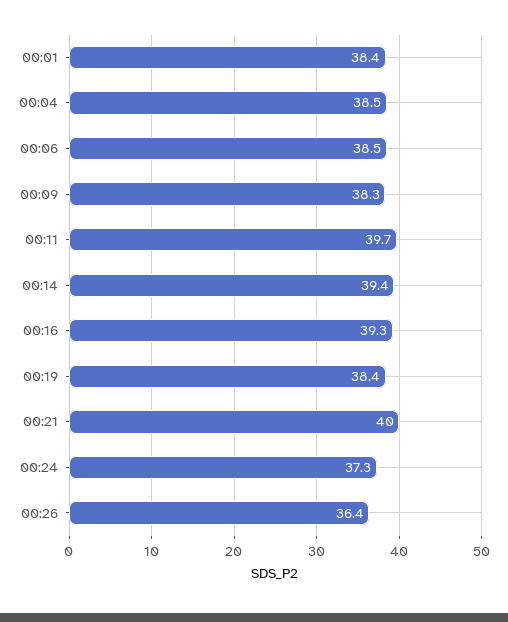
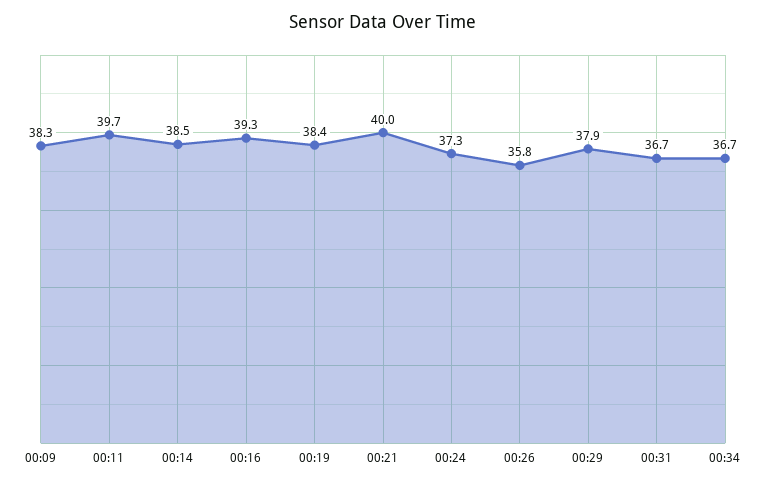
00:01: 38.4 -> none
00:04: 38.5 -> none
00:06: 38.5 -> none
00:14: 39.4 -> 38.5
00:26: 36.4 -> 35.8
00:29: none -> 37.9
00:31: none -> 36.7
00:34: none -> 36.7

